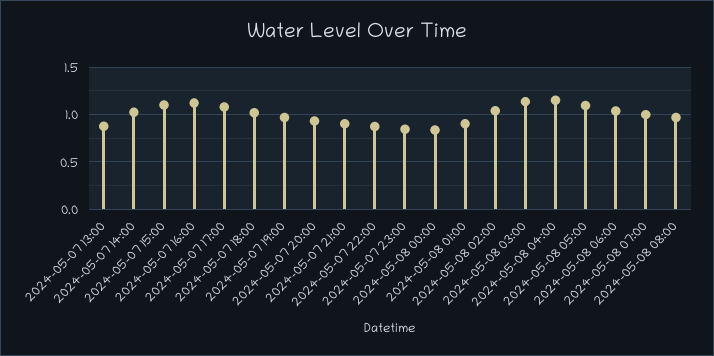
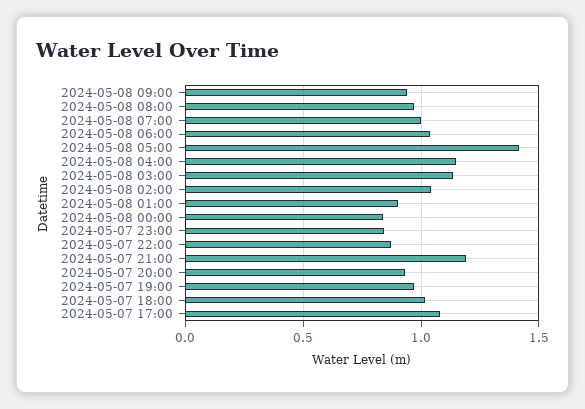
2024-05-07 13:00: 0.9 -> none
2024-05-07 14:00: 1 -> none
2024-05-07 15:00: 1.1 -> none
2024-05-07 16:00: 1.1 -> none
2024-05-07 21:00: 0.9 -> 1.2
2024-05-08 05:00: 1.1 -> 1.4
2024-05-08 09:00: none -> 0.95

